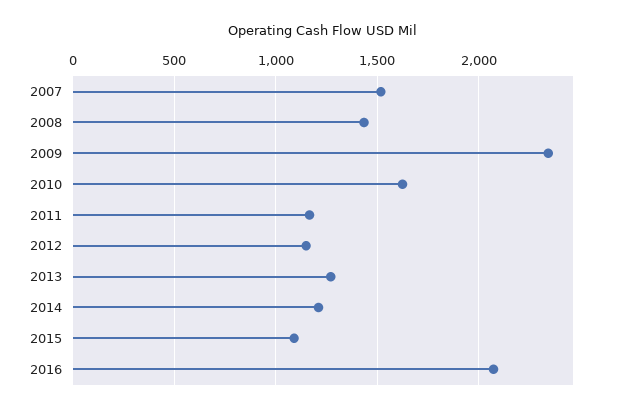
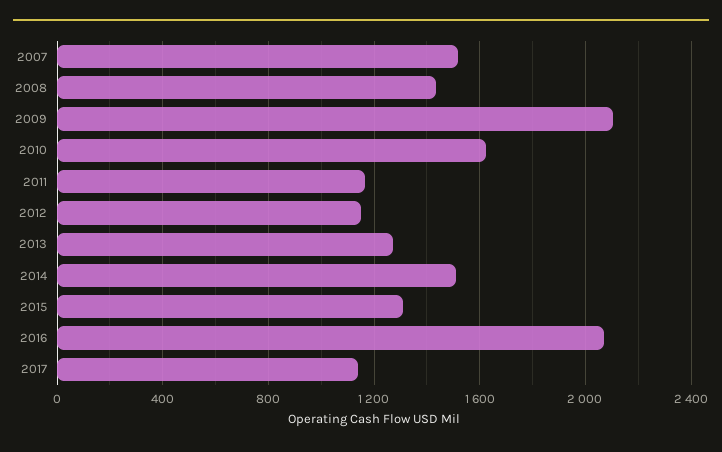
2009: 2350 -> 2100
2014: 1200 -> 1500
2015: 1100 -> 1300
2017: none -> 1150

